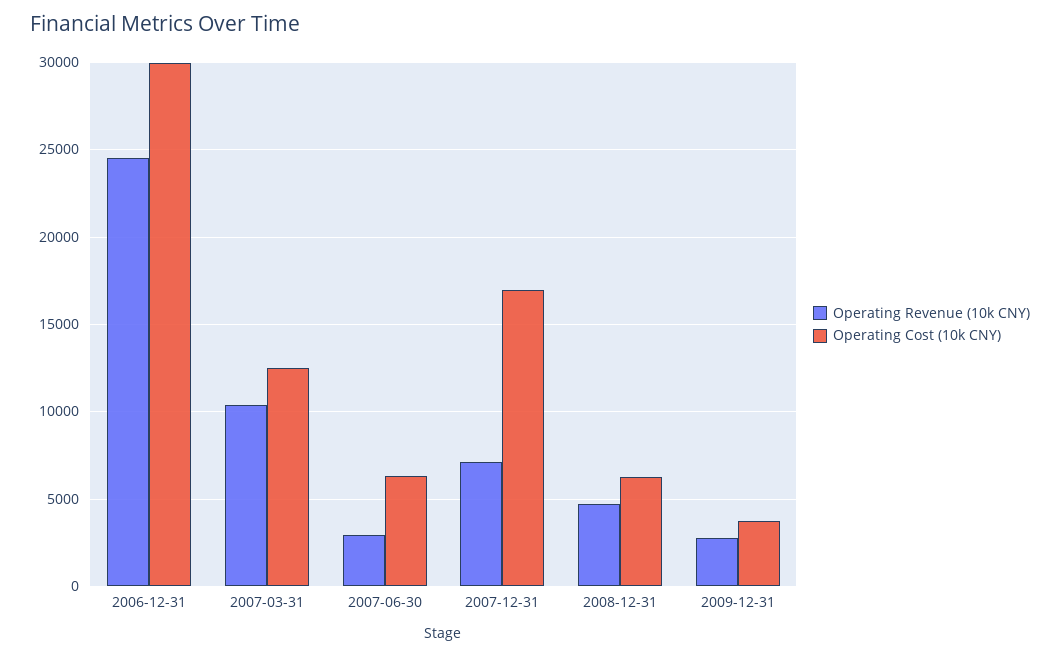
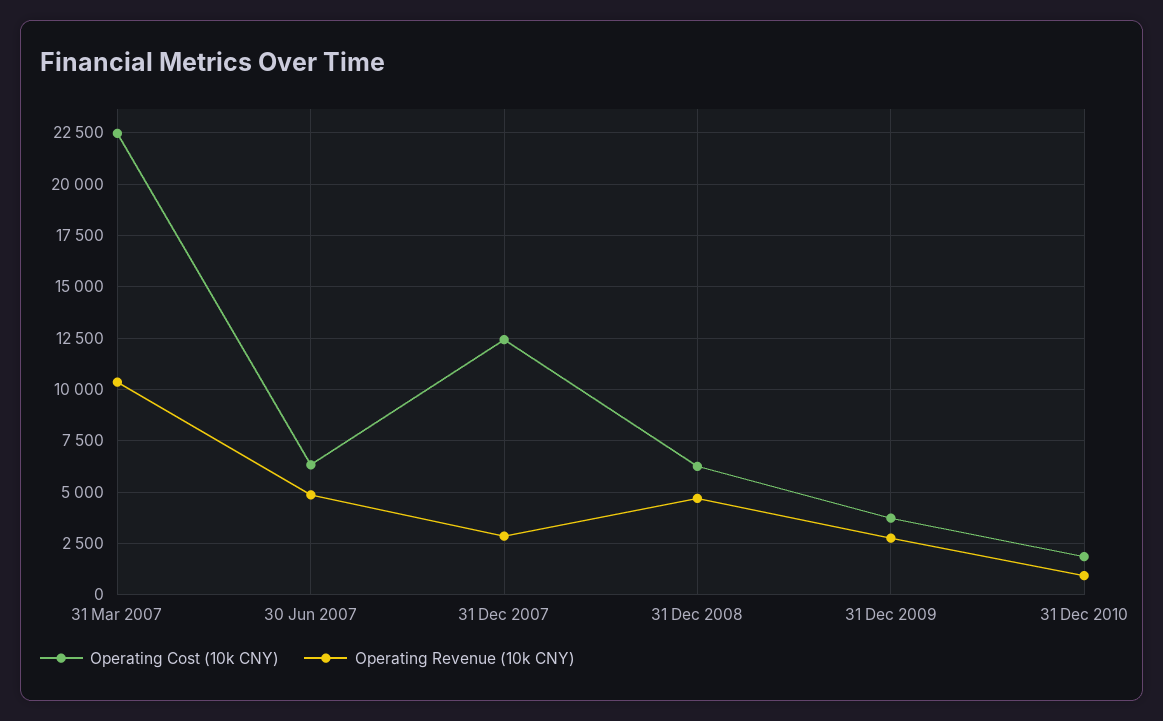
Operating Revenue (10k CNY), 2006-12-31: 24500 -> none
Operating Cost (10k CNY), 2006-12-31: 30000 -> none
Operating Cost (10k CNY), 2007-03-31: 12500 -> 22500
Operating Revenue (10k CNY), 2007-06-30: 3000 -> 5000
Operating Revenue (10k CNY), 2007-12-31: 7000 -> 3000
Operating Cost (10k CNY), 2007-12-31: 17000 -> 12500
Operating Cost (10k CNY), 31 Dec 2010: none -> 2000
Operating Revenue (10k CNY), 31 Dec 2010: none -> 1000

